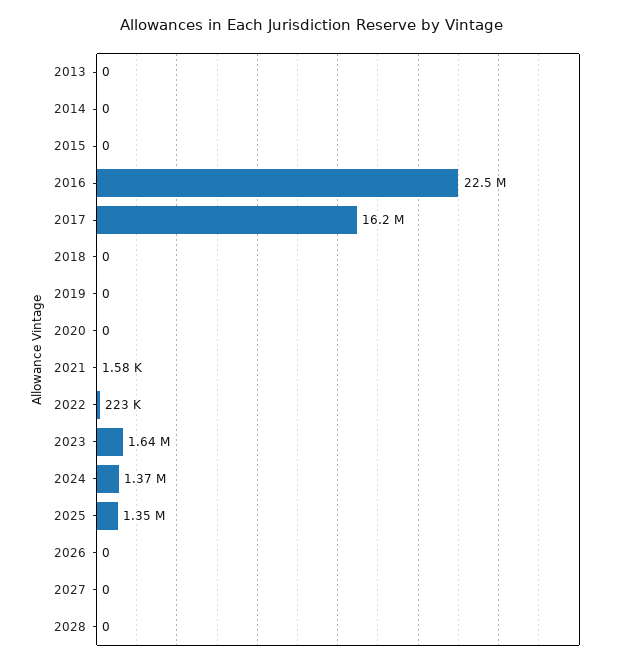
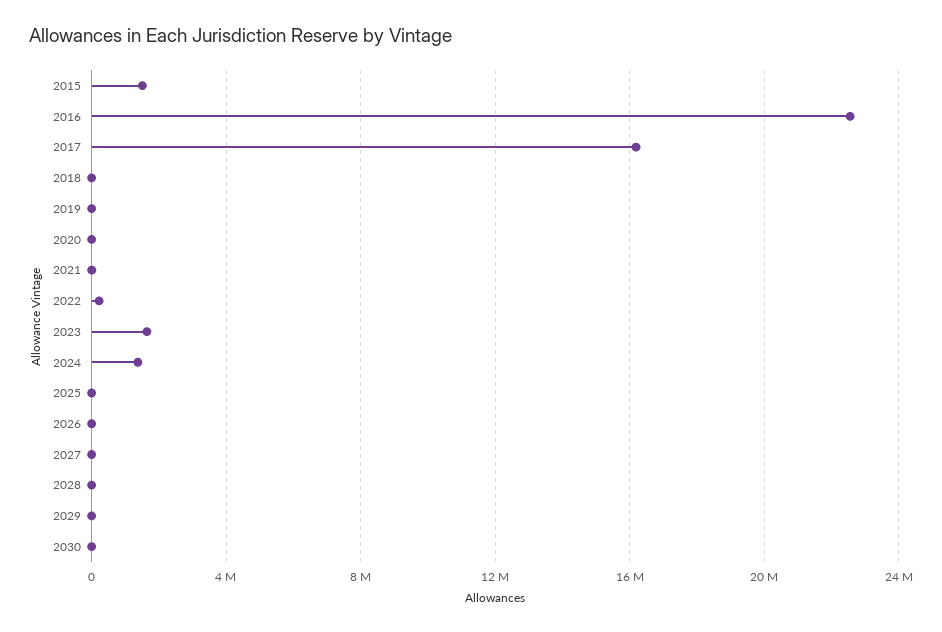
2013: 0 -> none
2014: 0 -> none
2015: 0 -> 1500000
2025: 1350000 -> 0
2029: none -> 0
2030: none -> 0

